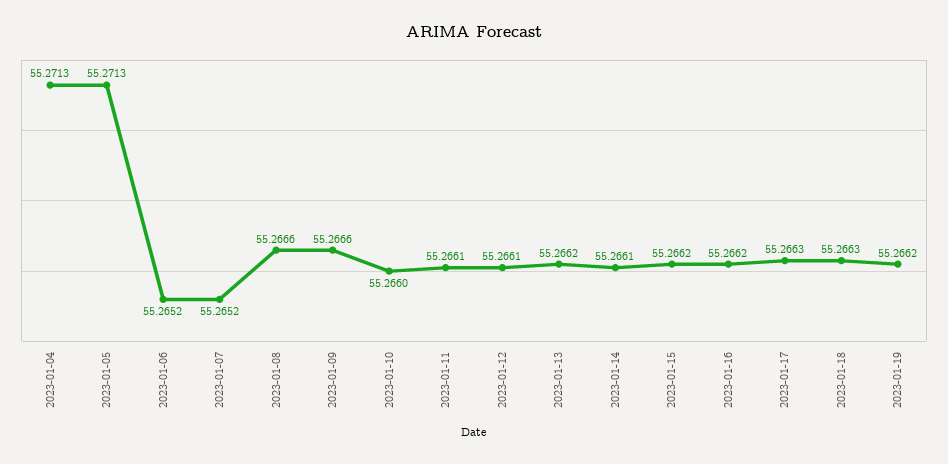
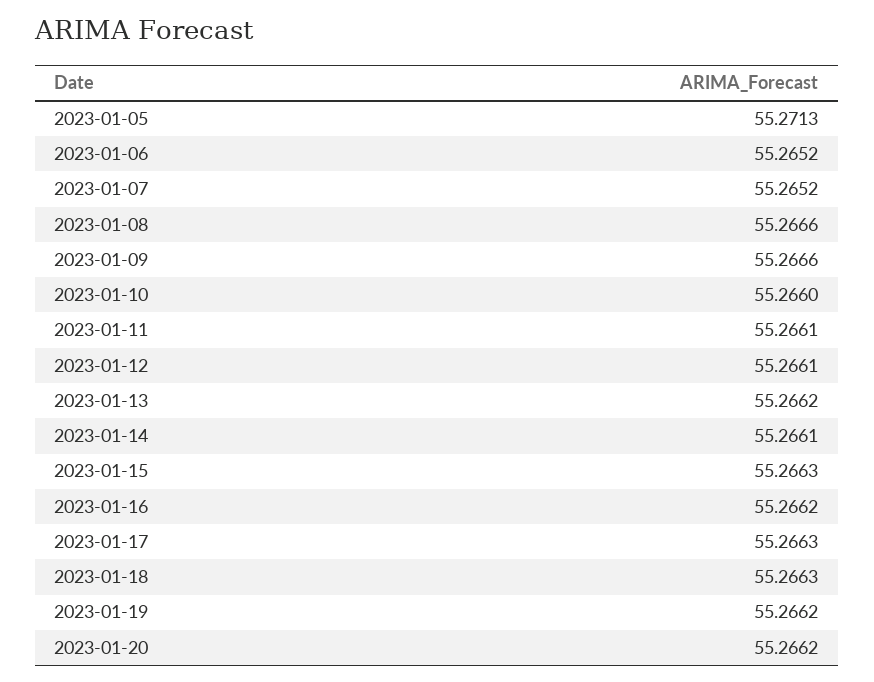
2023-01-04: 55.2713 -> none
2023-01-15: 55.2662 -> 55.2663
2023-01-20: none -> 55.2662

